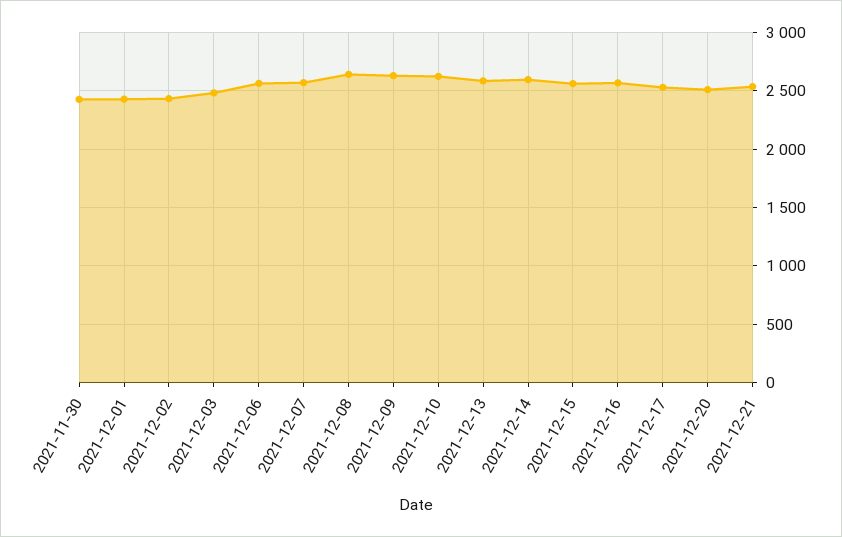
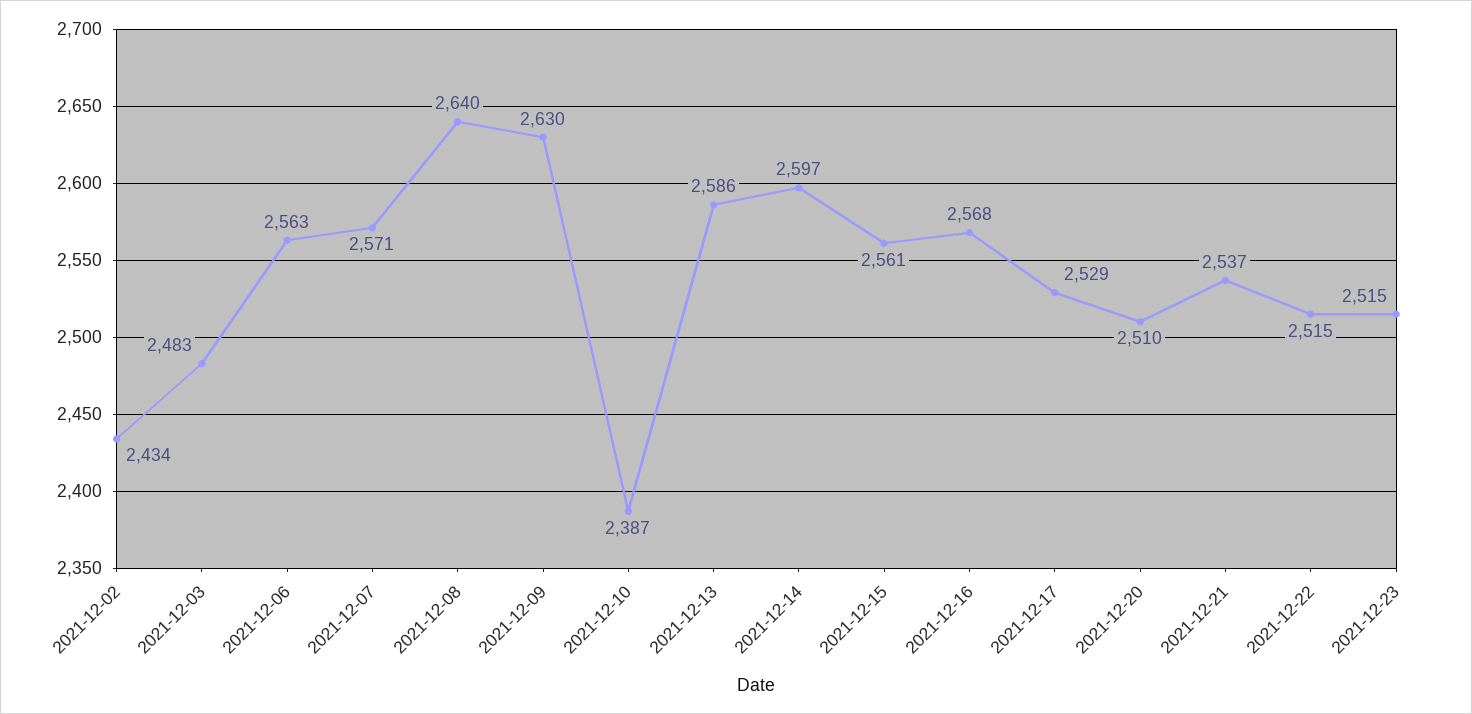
2021-11-30: 2400 -> none
2021-12-01: 2400 -> none
2021-12-10: 2600 -> 2387
2021-12-22: none -> 2515
2021-12-23: none -> 2515

